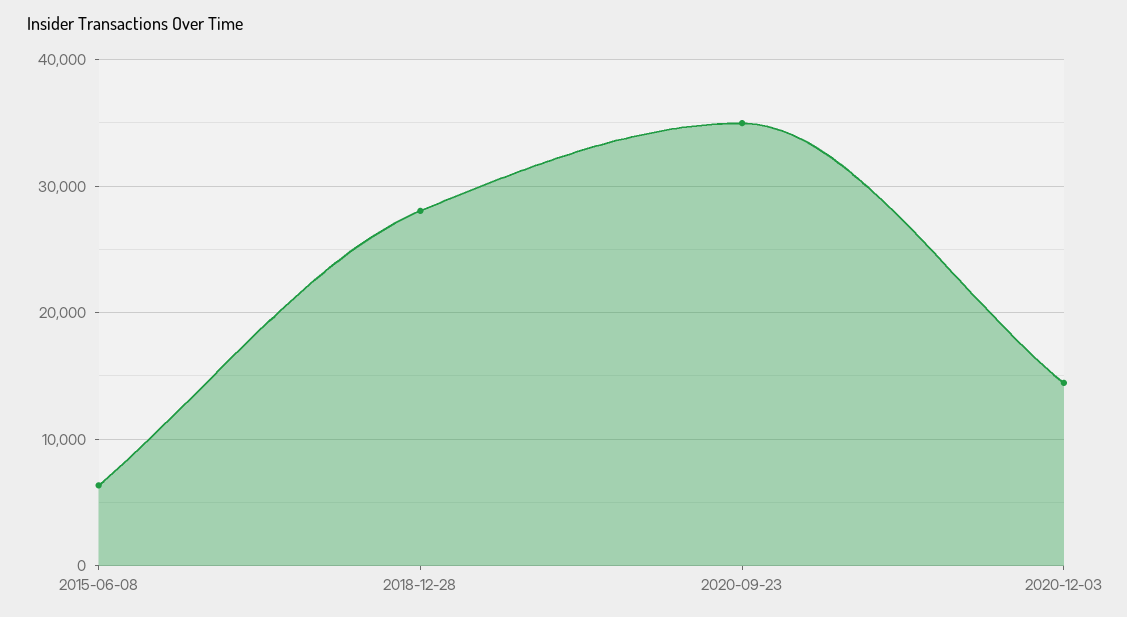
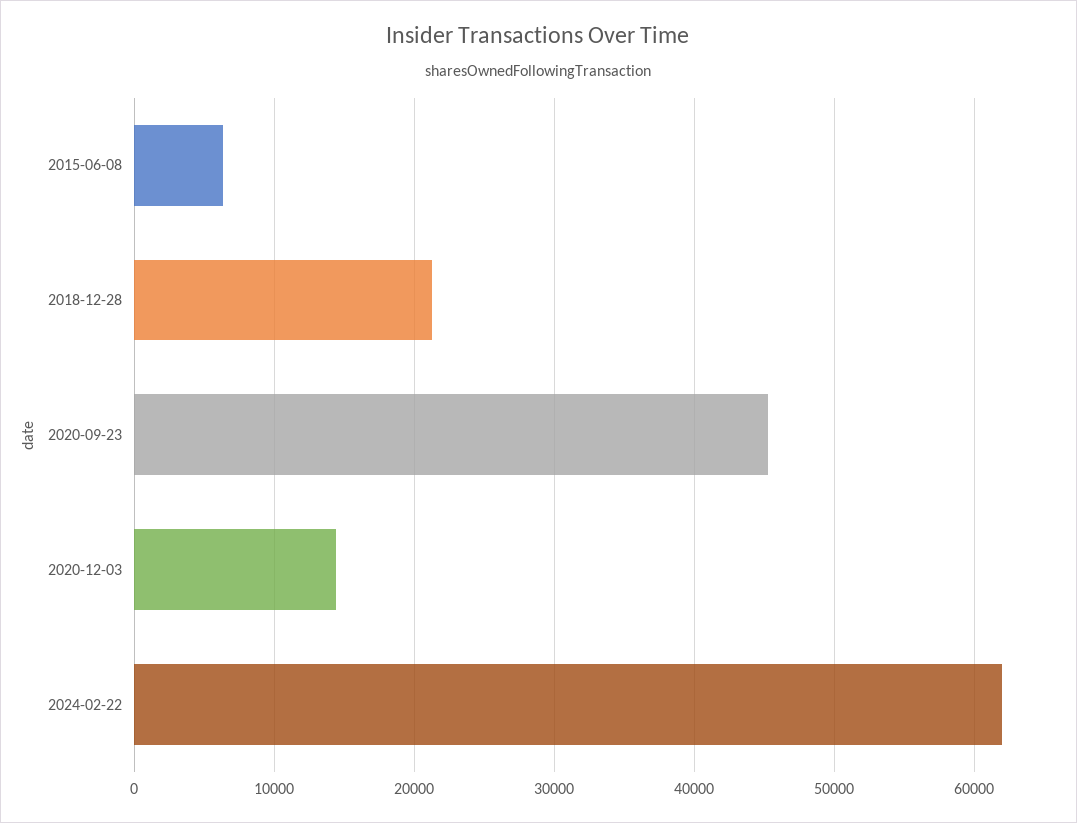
2018-12-28: 28000 -> 21000
2020-09-23: 35000 -> 45000
2024-02-22: none -> 62000

